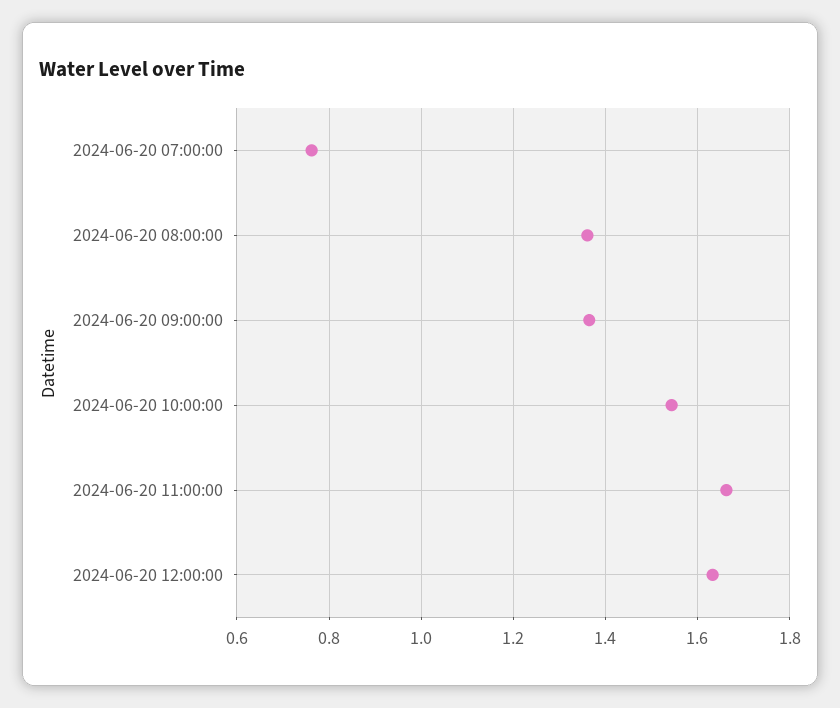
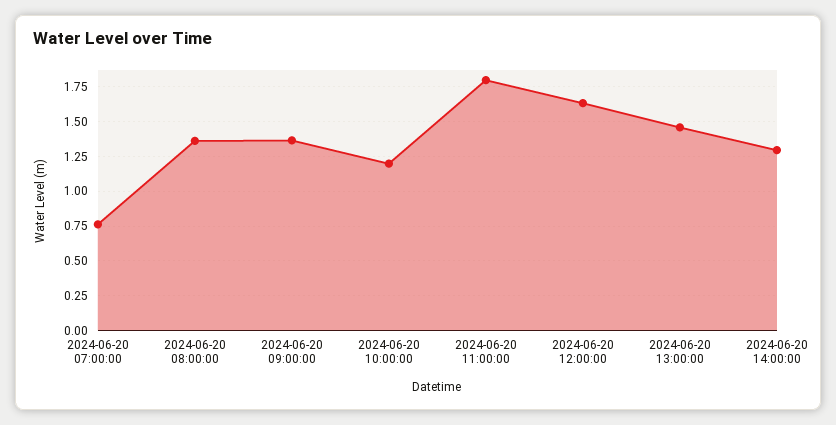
2024-06-20 10:00:00: 1.54 -> 1.2
2024-06-20 11:00:00: 1.66 -> 1.8
2024-06-20 13:00:00: none -> 1.45
2024-06-20 14:00:00: none -> 1.3

